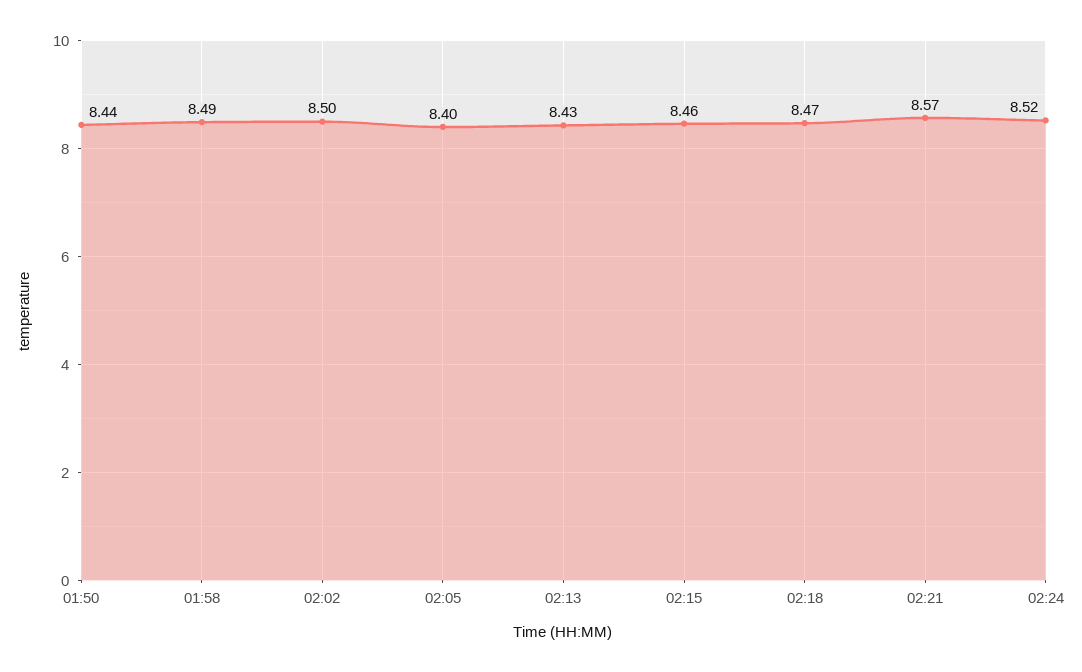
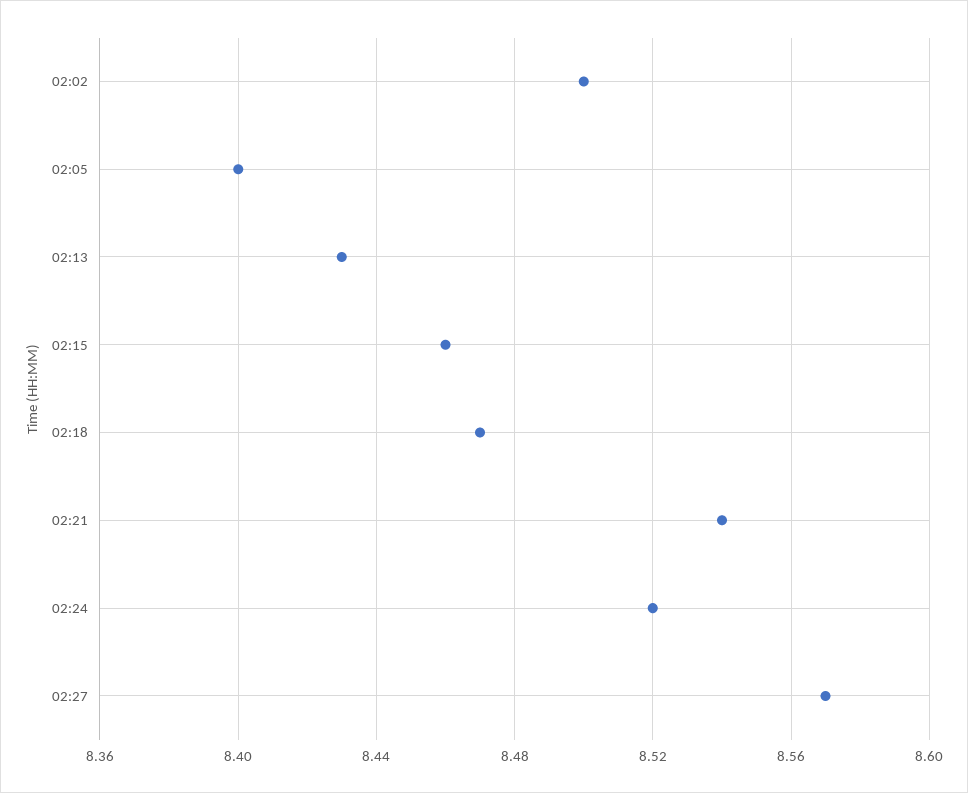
01:50: 8.44 -> none
01:58: 8.49 -> none
02:21: 8.57 -> 8.54
02:27: none -> 8.57

